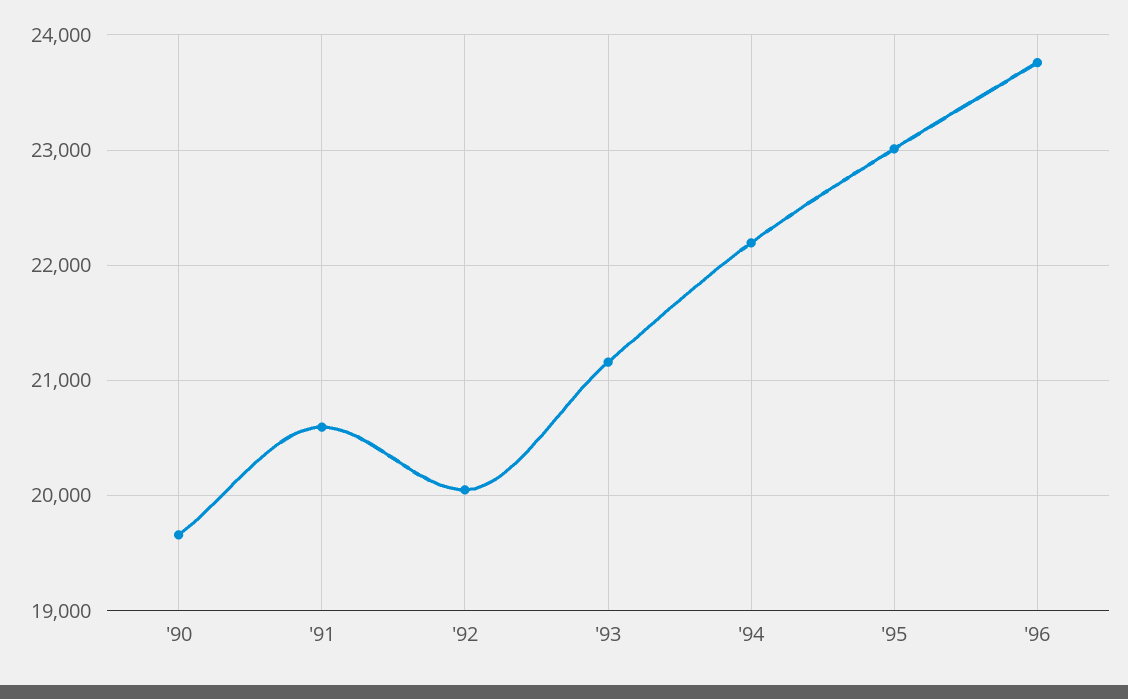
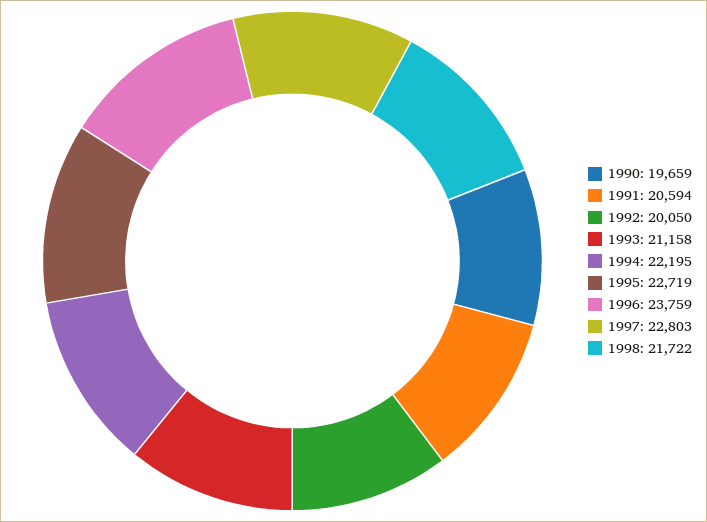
'95: 23000 -> 22719
1997: none -> 22803
1998: none -> 21722

